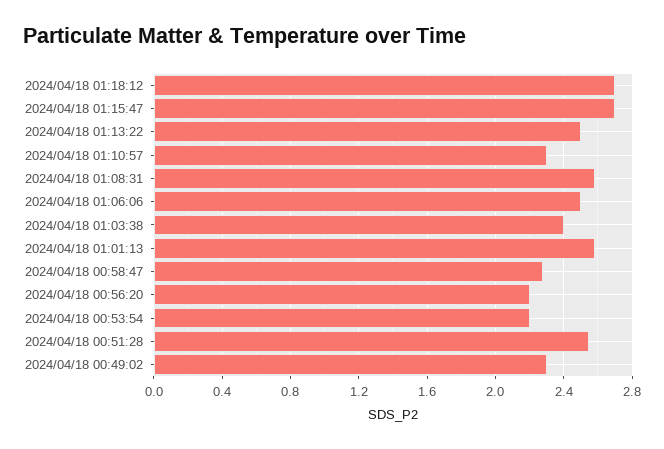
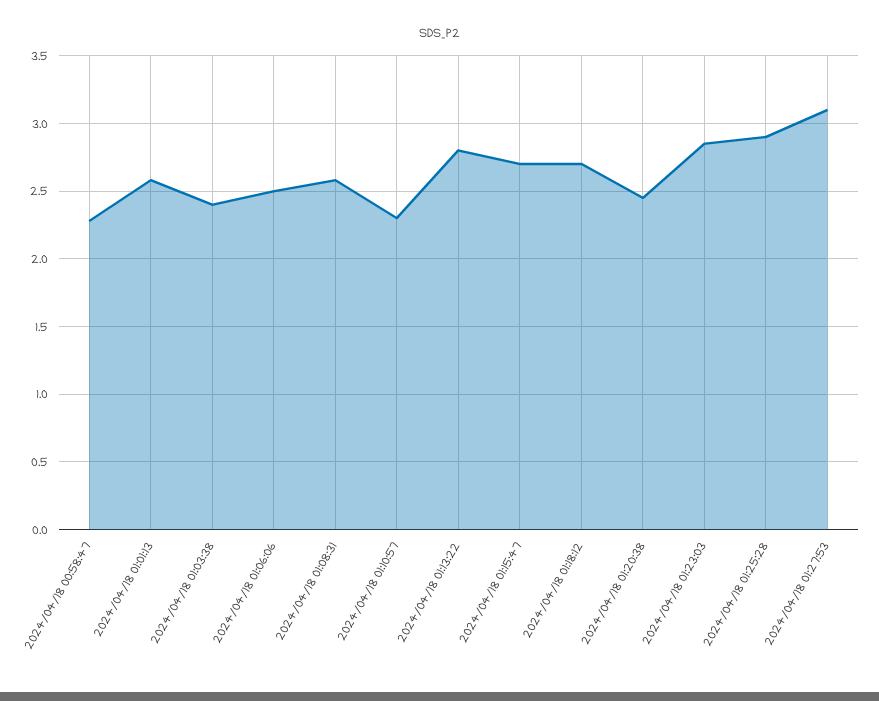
2024/04/18 01:13:22: 2.5 -> 2.8
2024/04/18 00:56:20: 2.2 -> none
2024/04/18 00:53:54: 2.2 -> none
2024/04/18 00:51:28: 2.55 -> none
2024/04/18 00:49:02: 2.3 -> none
2024/04/18 01:20:38: none -> 2.45
2024/04/18 01:23:03: none -> 2.85
2024/04/18 01:25:28: none -> 2.9
2024/04/18 01:27:53: none -> 3.1

